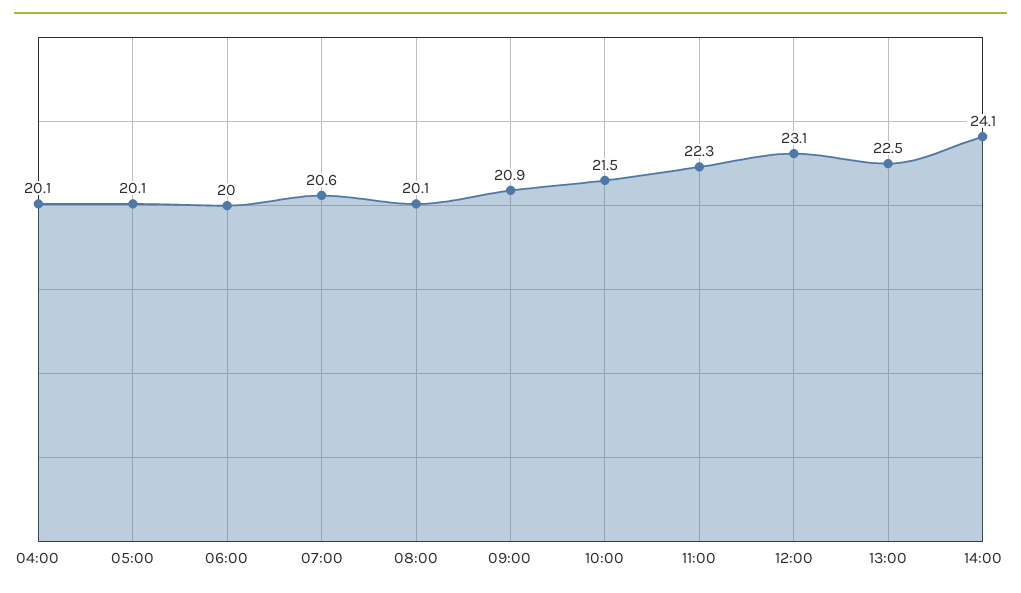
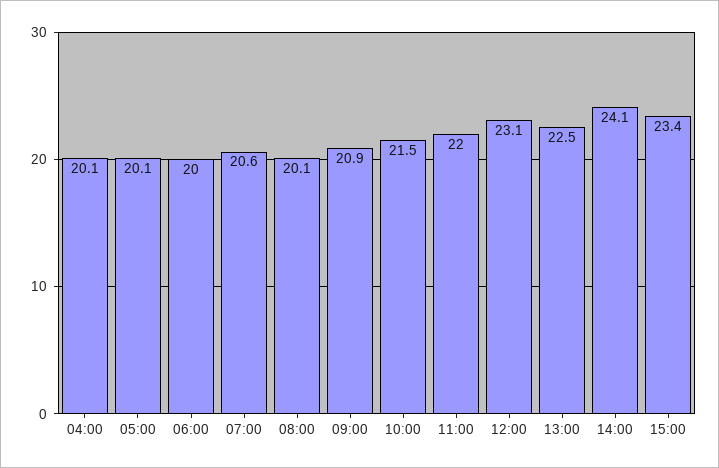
11:00: 22.3 -> 22
15:00: none -> 23.4

